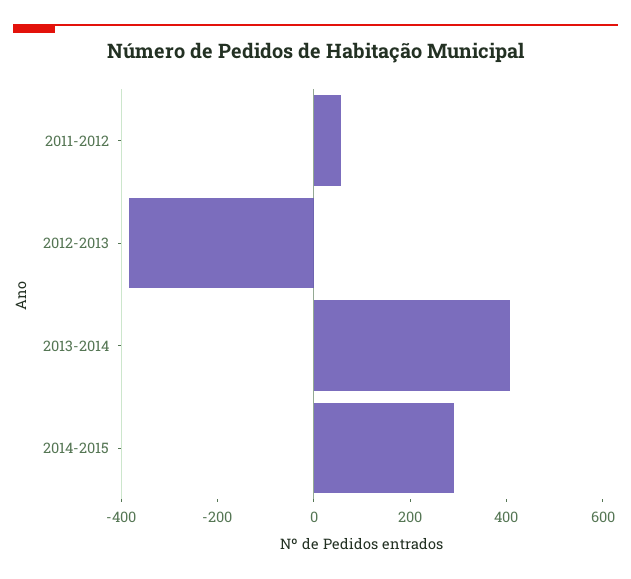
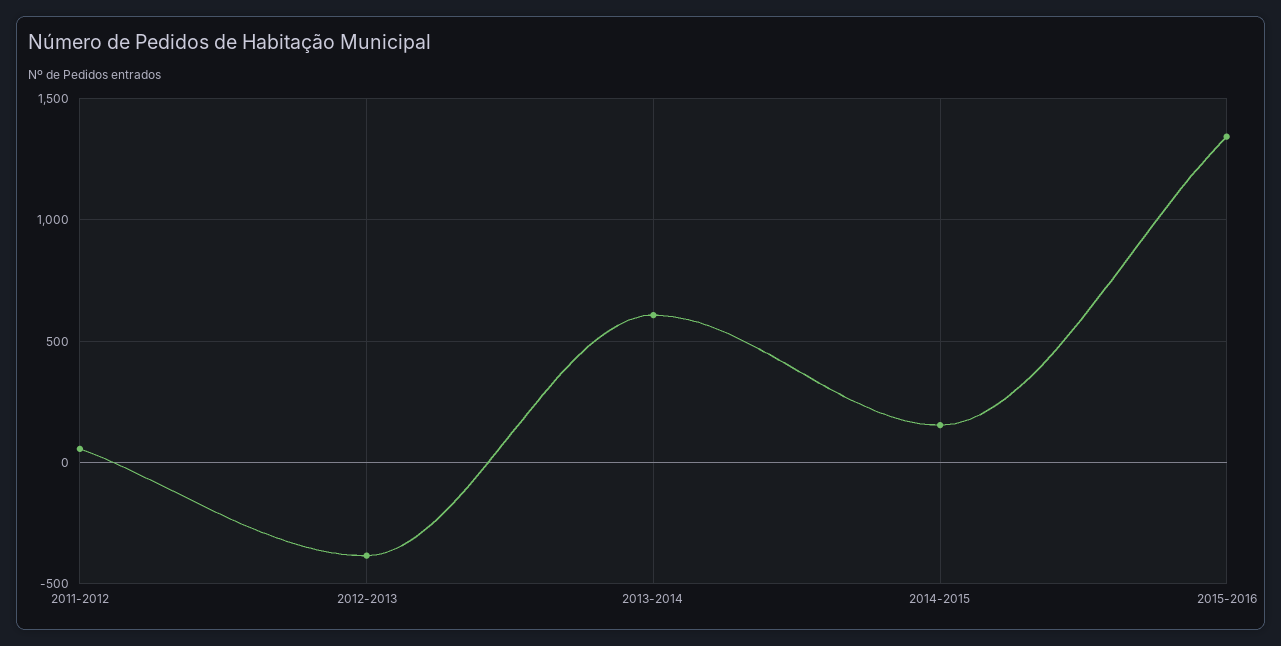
2013-2014: 400 -> 600
2014-2015: 300 -> 150
2015-2016: none -> 1350

